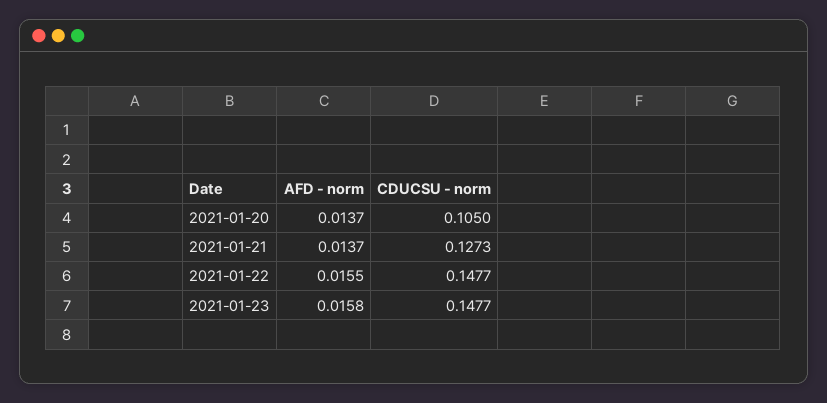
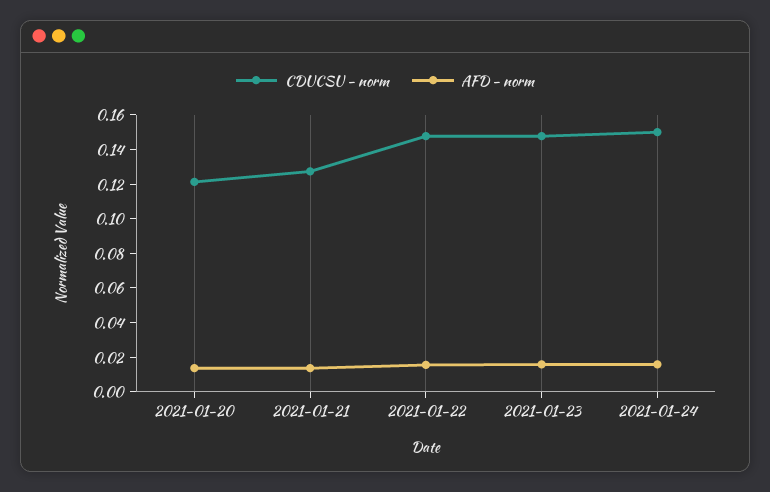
CDUCSU - norm, 2021-01-20: 0.105 -> 0.12
CDUCSU - norm, 2021-01-24: none -> 0.15
AFD - norm, 2021-01-24: none -> 0.015

